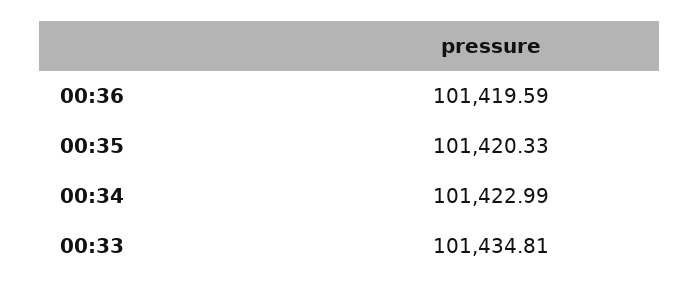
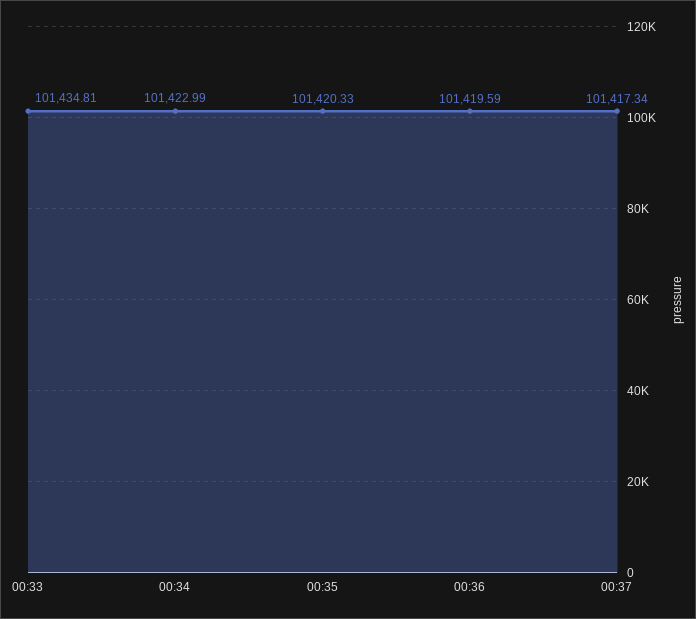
00:37: none -> 101417.34

